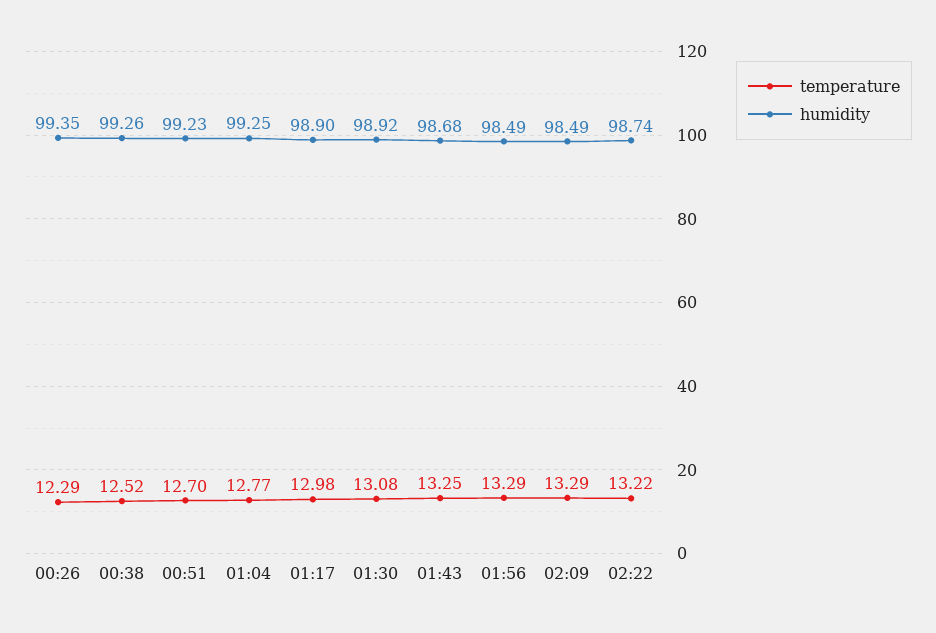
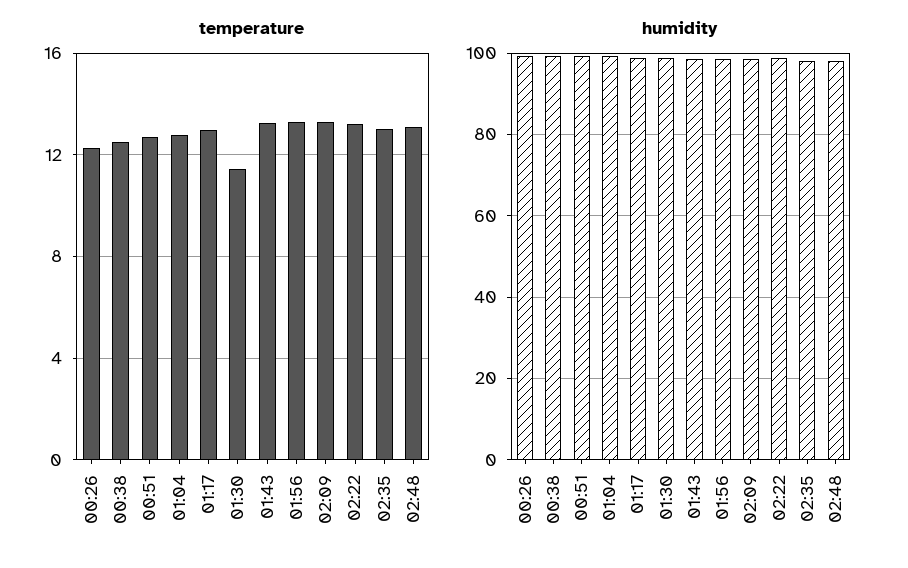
temperature, 01:30: 13.08 -> 11.5
temperature, 02:35: none -> 13
temperature, 02:48: none -> 13
humidity, 02:35: none -> 98
humidity, 02:48: none -> 98

